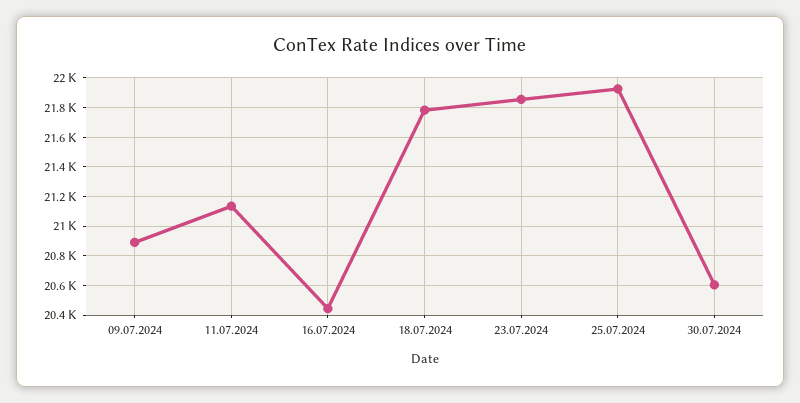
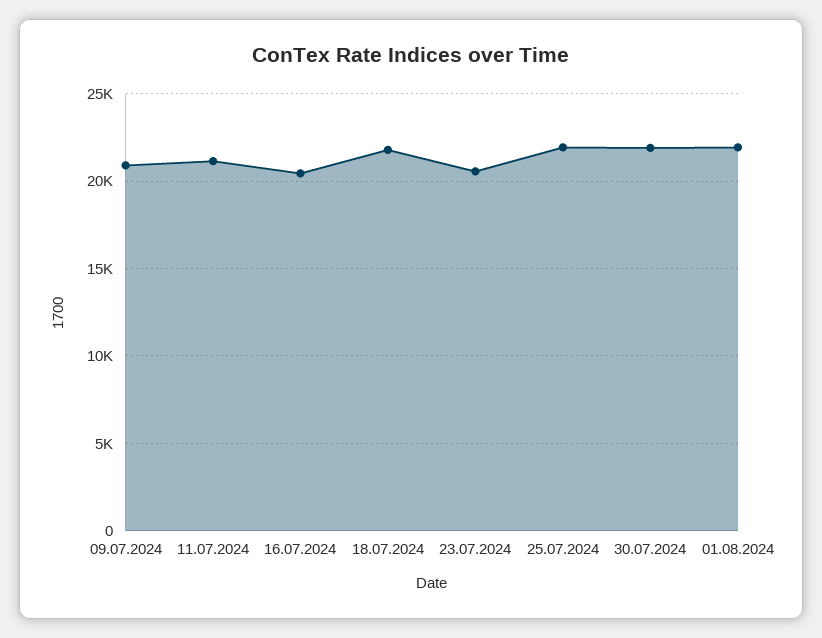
23.07.2024: 21850 -> 20500
30.07.2024: 20600 -> 22000
01.08.2024: none -> 22000

